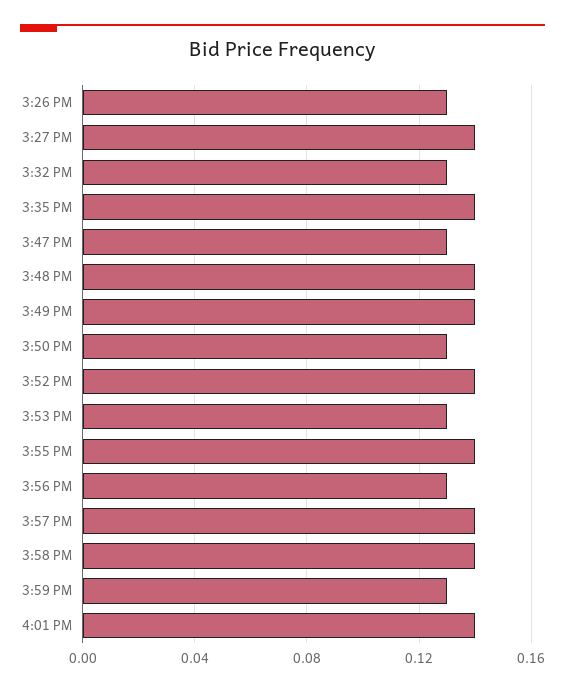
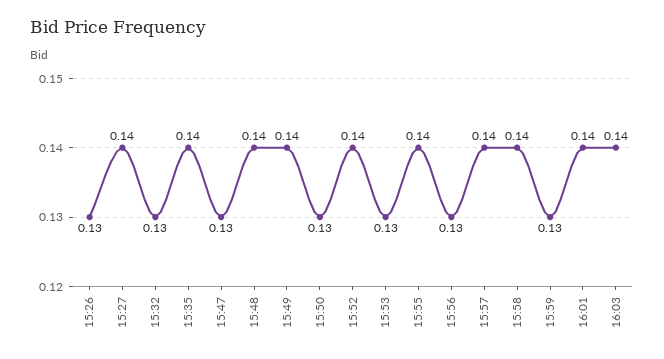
16:03: none -> 0.14

